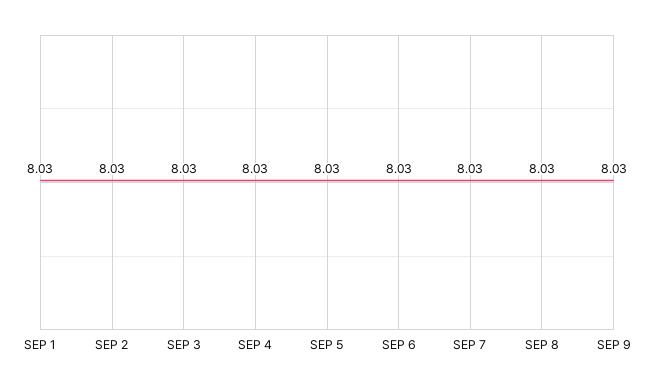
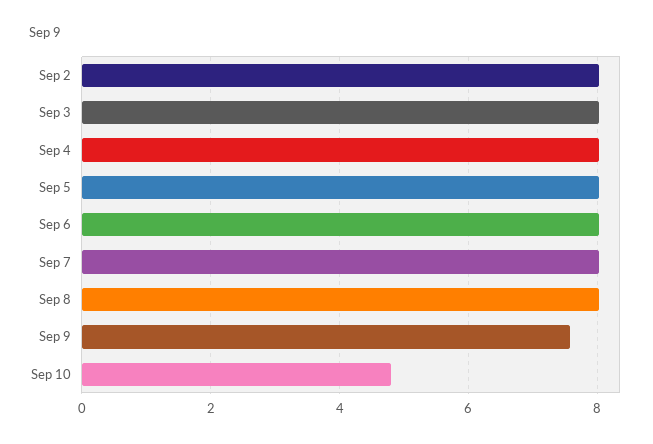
SEP 1: 8.03 -> none
SEP 9: 8.03 -> 7.6
Sep 10: none -> 4.8

